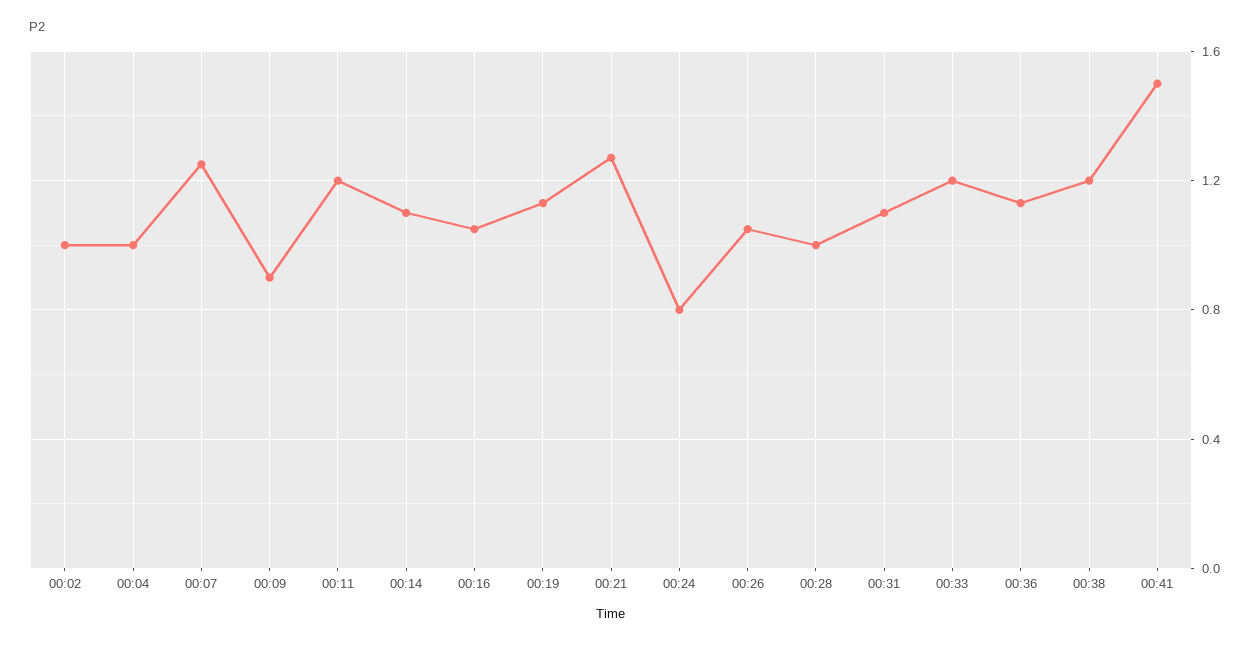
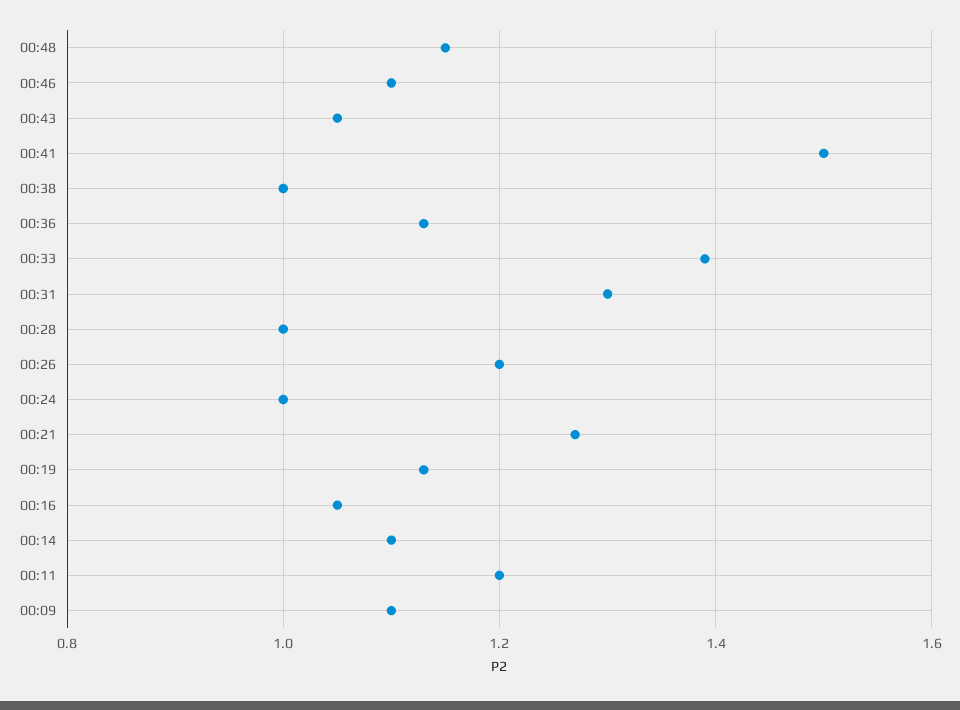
00:02: 1 -> none
00:04: 1 -> none
00:07: 1.25 -> none
00:09: 0.9 -> 1.1
00:24: 0.8 -> 1
00:26: 1.05 -> 1.2
00:31: 1.1 -> 1.3
00:33: 1.2 -> 1.4
00:38: 1.2 -> 1
00:48: none -> 1.15
00:46: none -> 1.1
00:43: none -> 1.05

